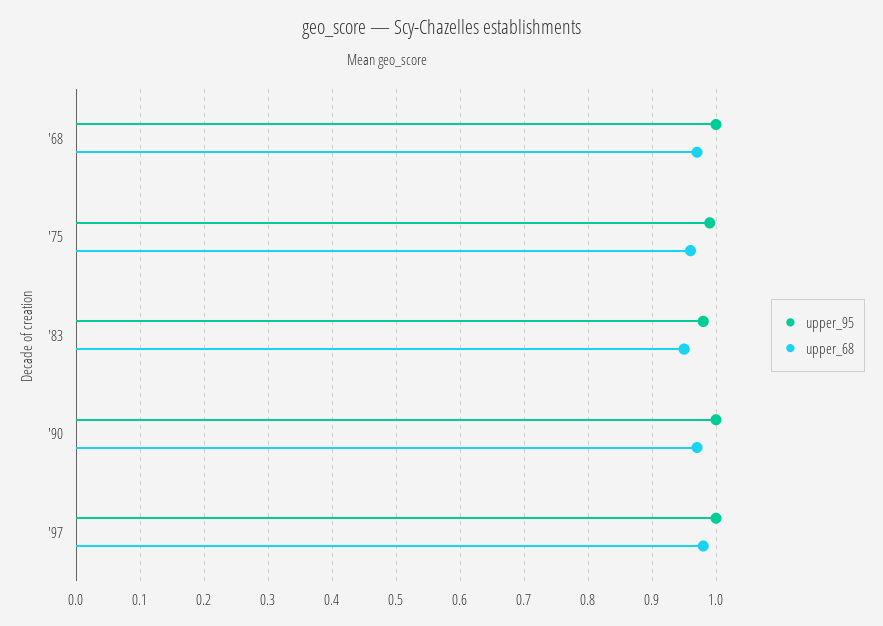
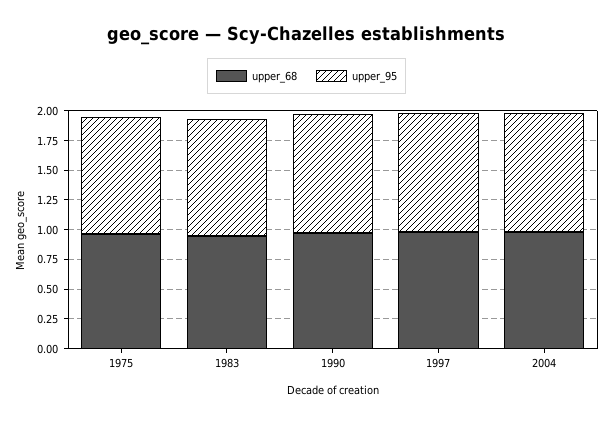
upper_95, '68: 1 -> none
upper_68, '68: 0.97 -> none
upper_68, 2004: none -> 1
upper_95, 2004: none -> 1

